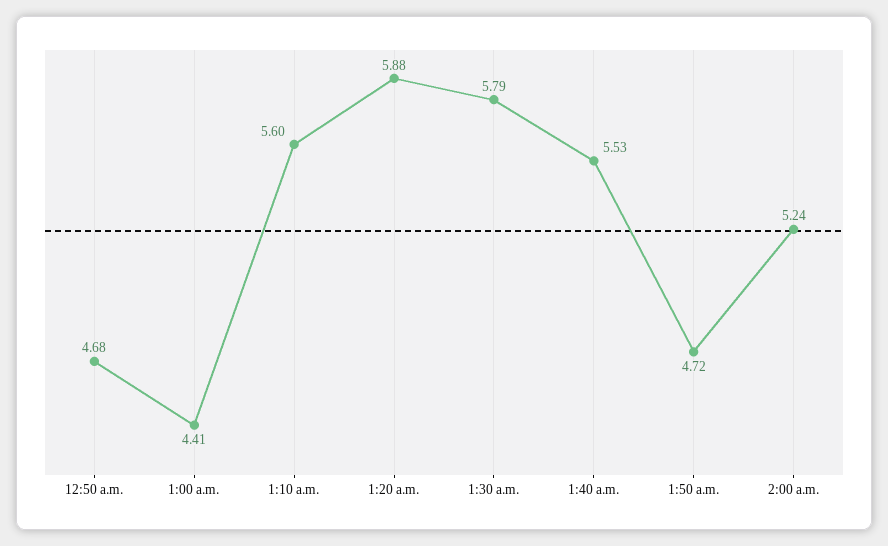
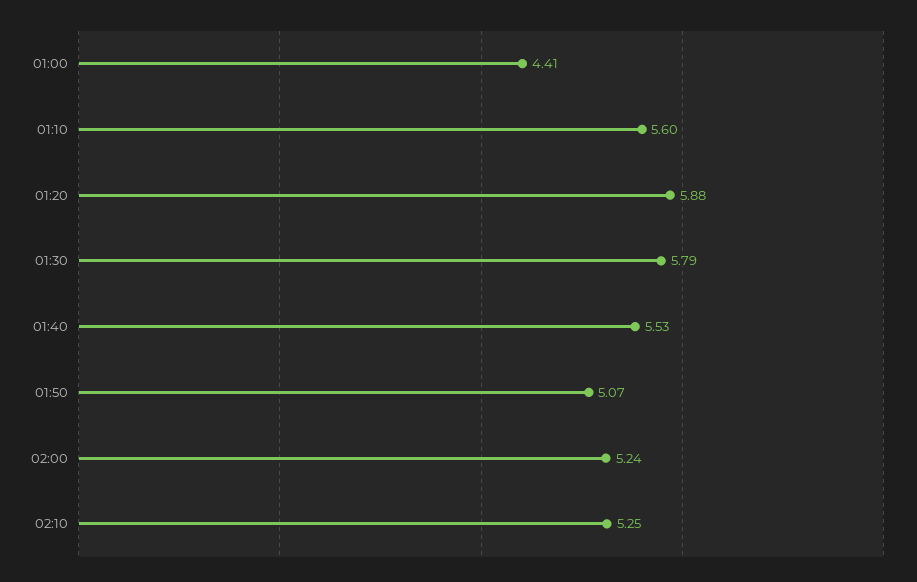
12:50 a.m.: 4.68 -> none
1:50 a.m.: 4.72 -> 5.07
02:10: none -> 5.25

